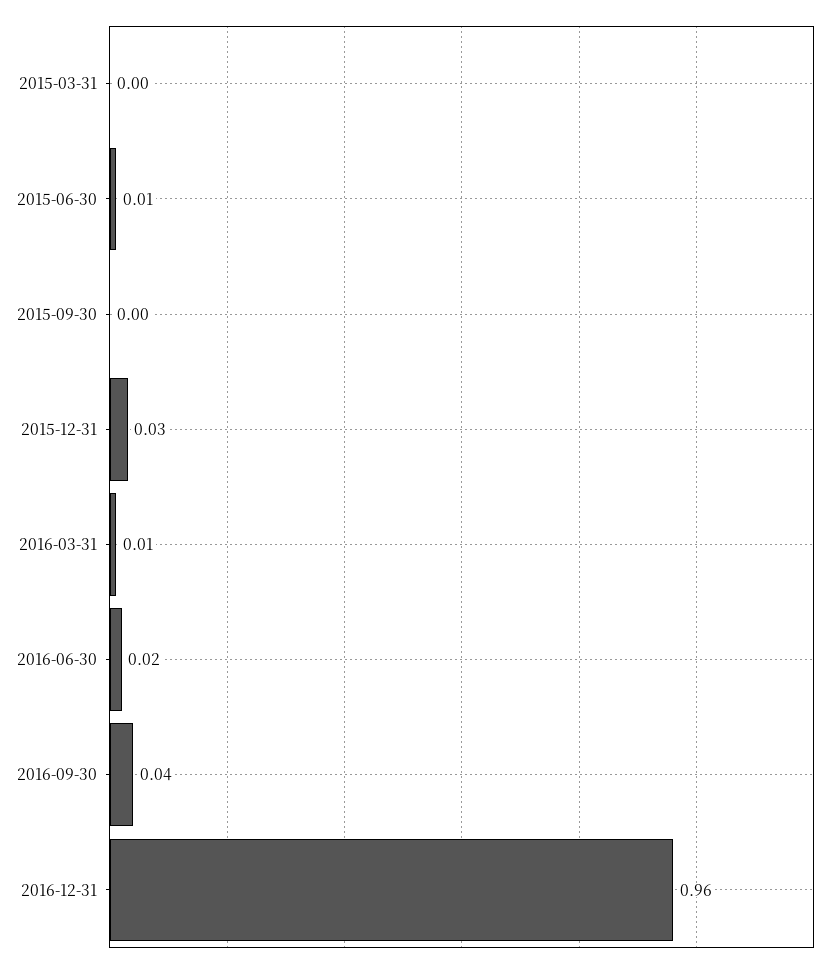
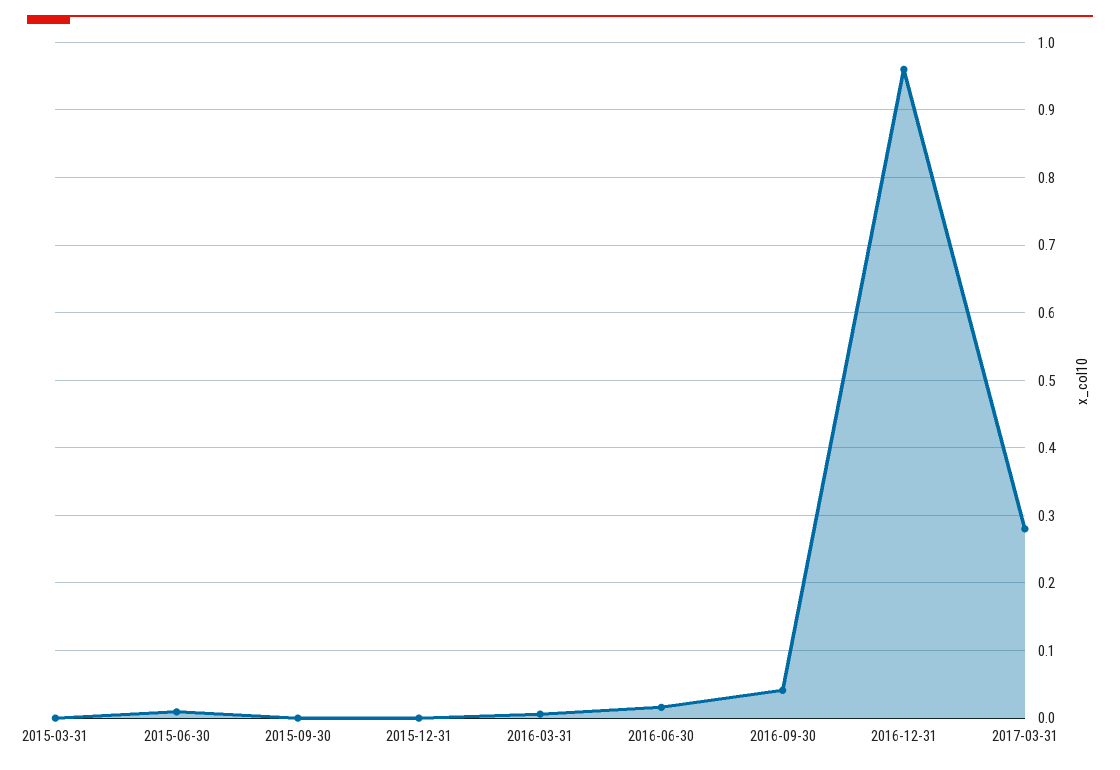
2015-12-31: 0.03 -> 0
2017-03-31: none -> 0.28

